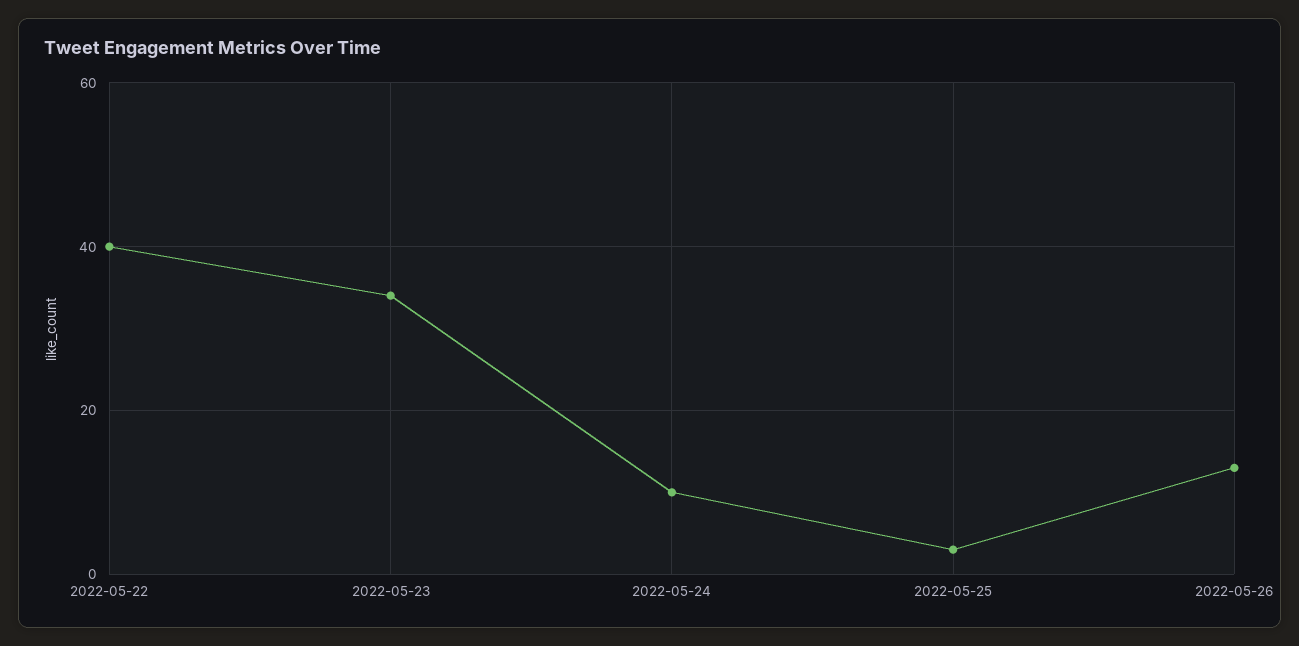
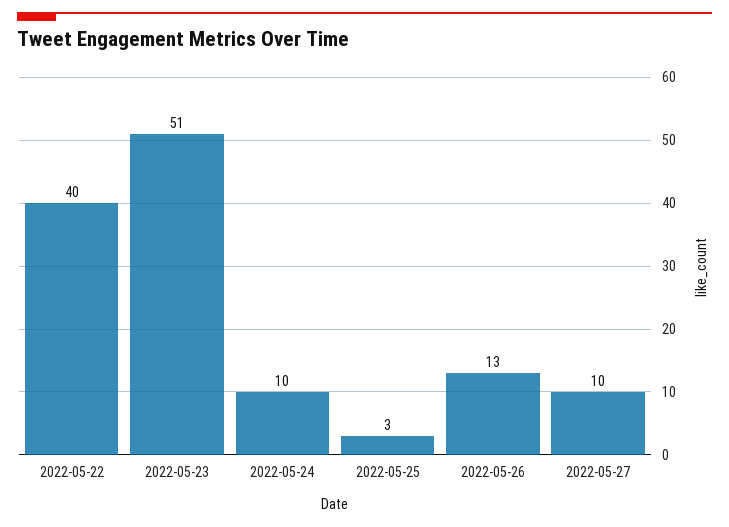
2022-05-23: 35 -> 51
2022-05-27: none -> 10

